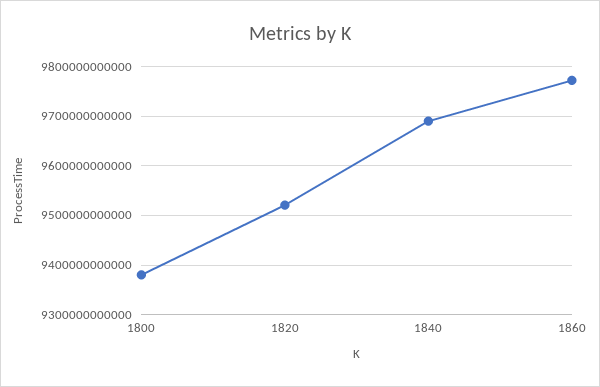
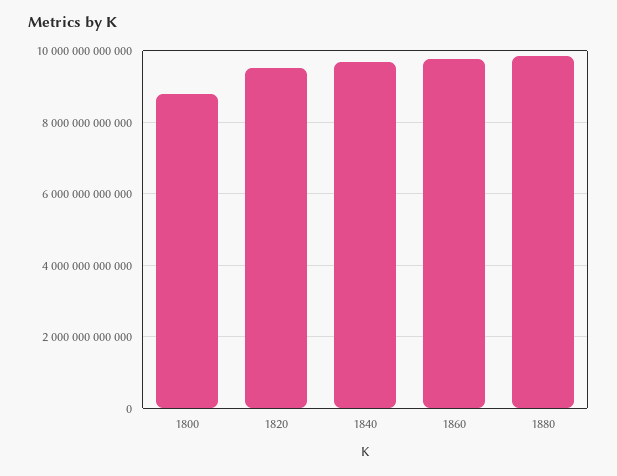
1800: 9380000000000 -> 8800000000000
1880: none -> 9800000000000

